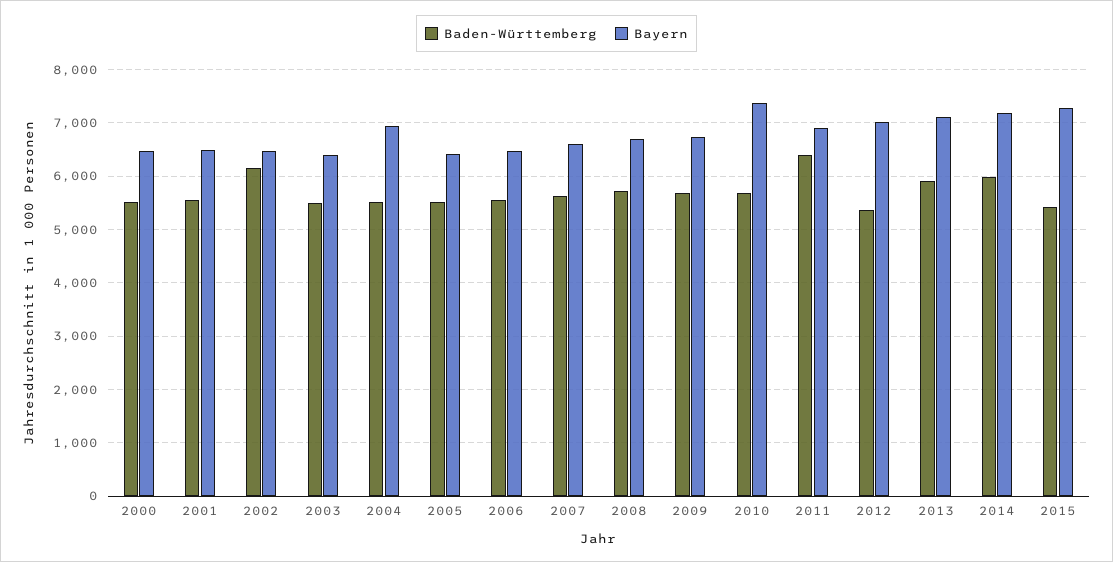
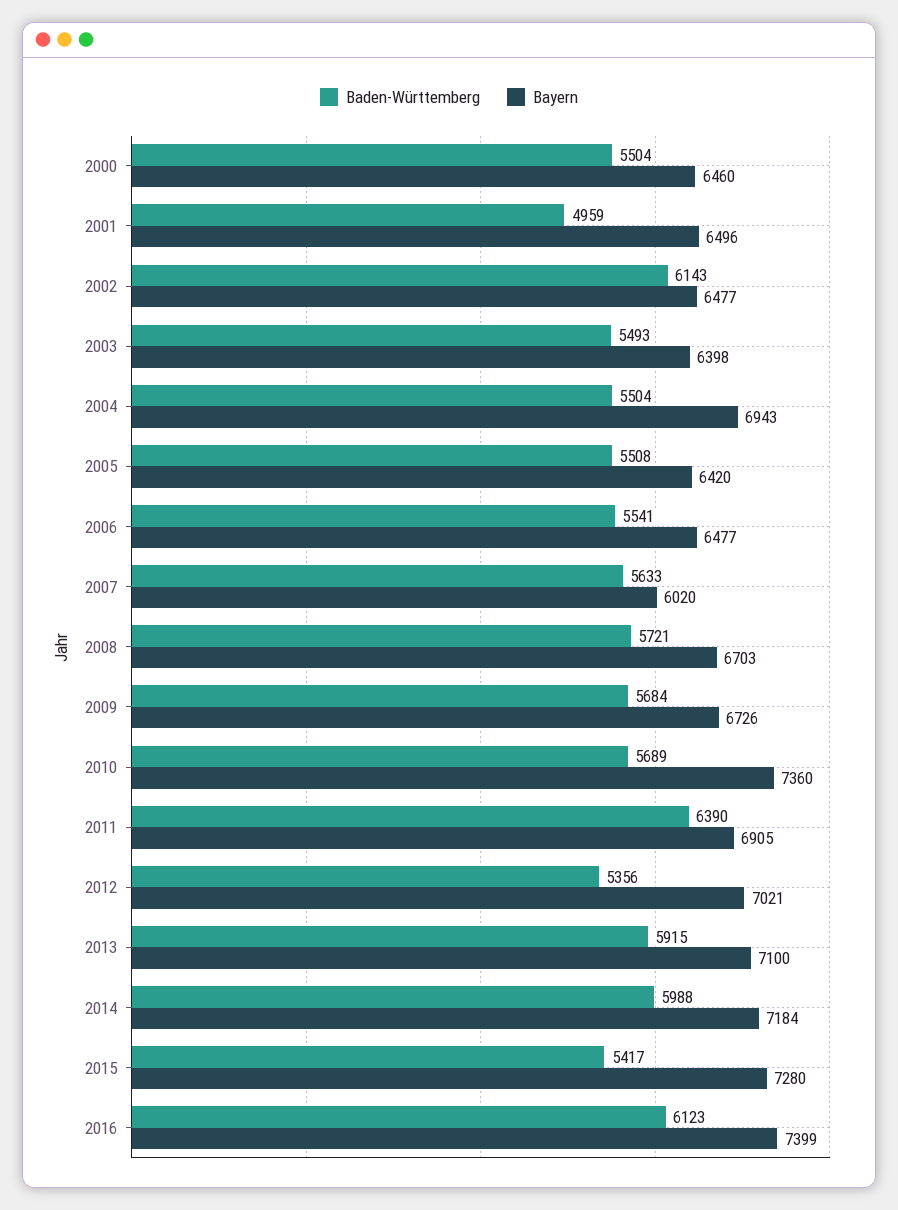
Baden-Württemberg, 2001: 5600 -> 4959
Bayern, 2007: 6600 -> 6020
Baden-Württemberg, 2016: none -> 6123
Bayern, 2016: none -> 7399

